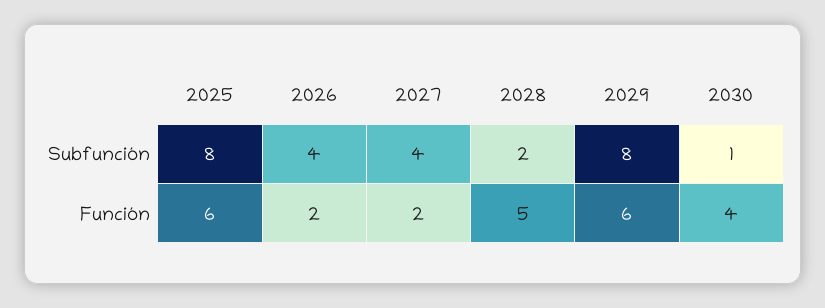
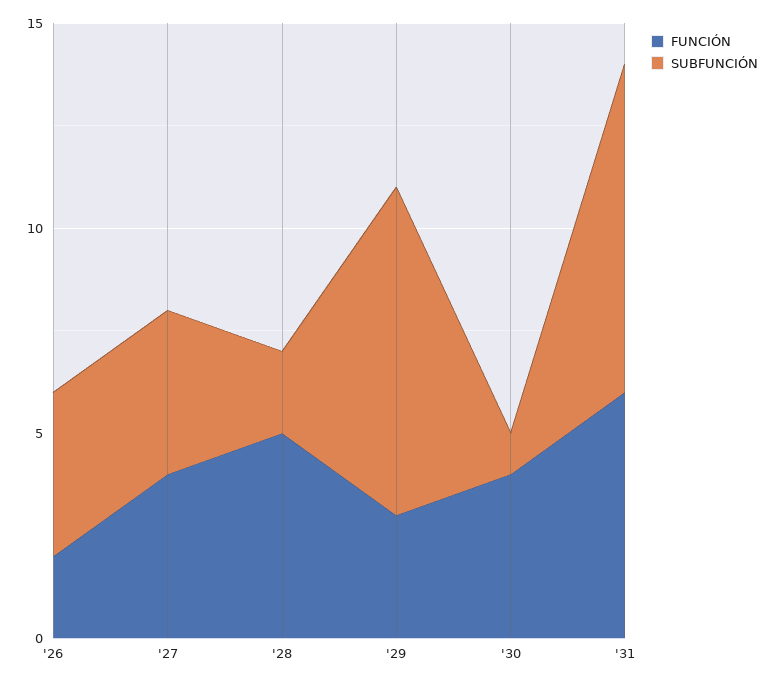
Subfunción, 2025: 8 -> none
Función, 2025: 6 -> none
Función, 2027: 2 -> 4
Función, 2029: 6 -> 3
Función, '31: none -> 6
Subfunción, '31: none -> 8

